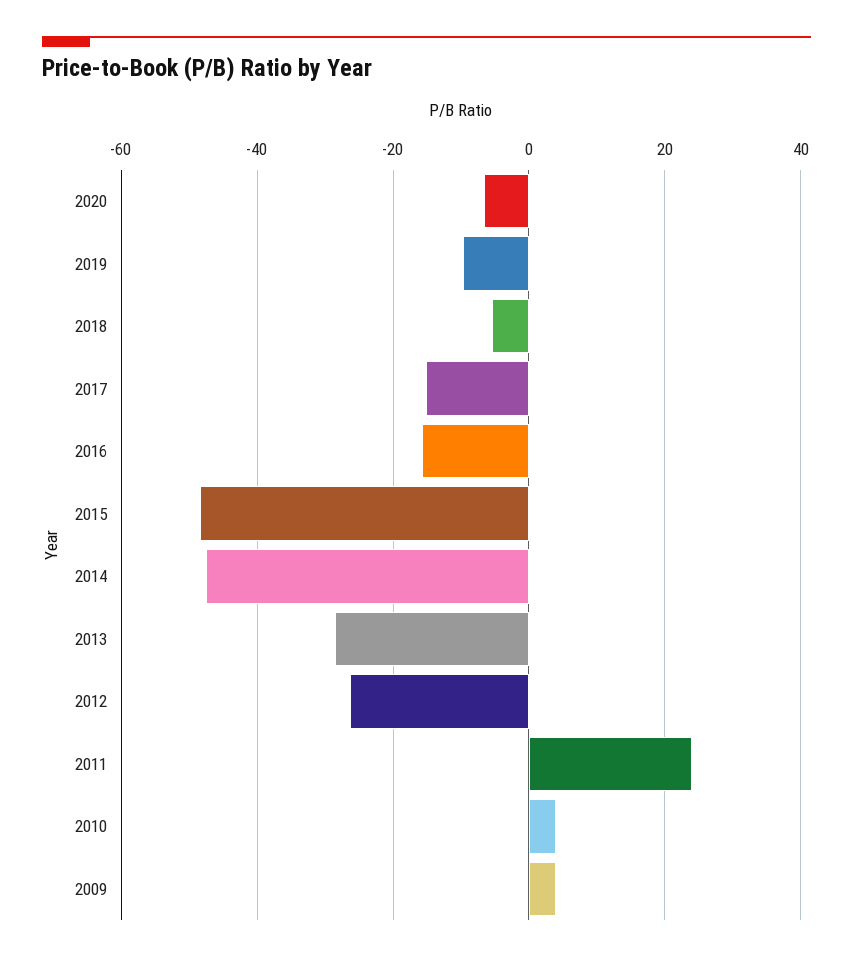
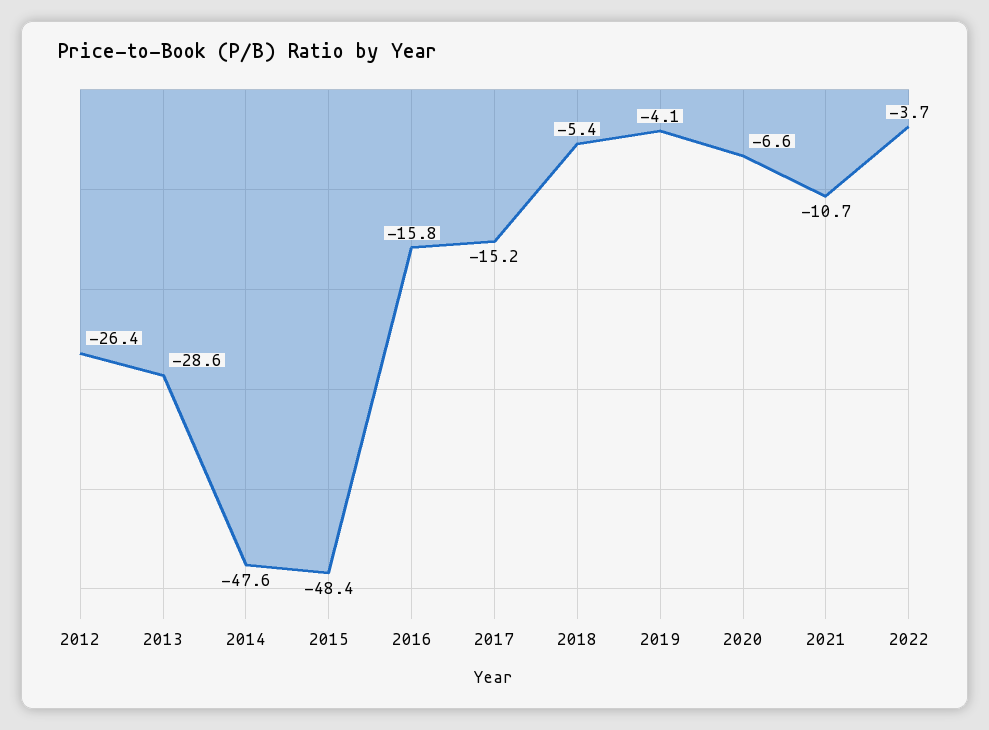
2019: -10 -> -4.1
2011: 24 -> none
2010: 4 -> none
2009: 4 -> none
2021: none -> -10.7
2022: none -> -3.7

